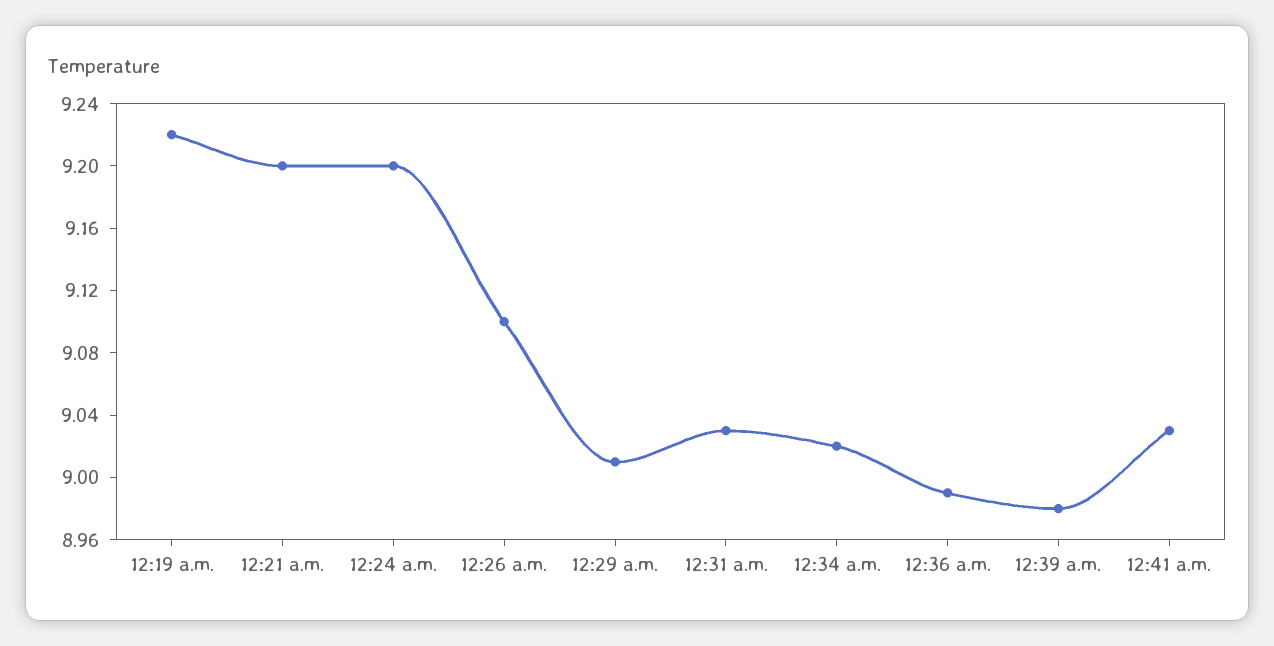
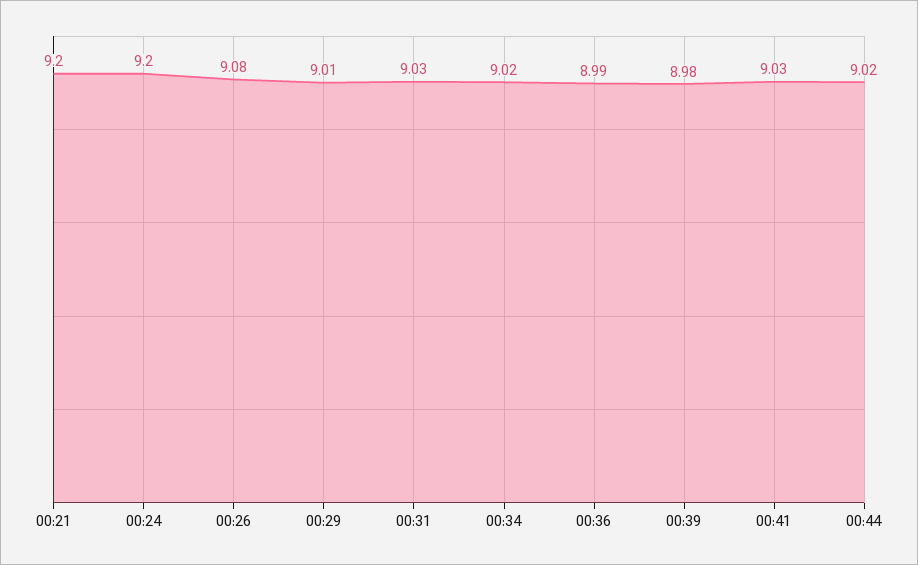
12:19 a.m.: 9.22 -> none
12:26 a.m.: 9.1 -> 9.08
00:44: none -> 9.02

